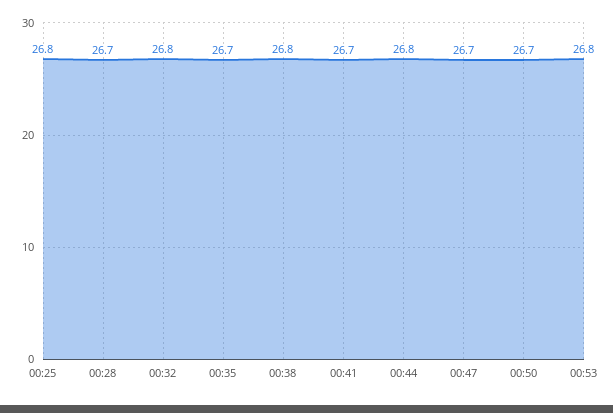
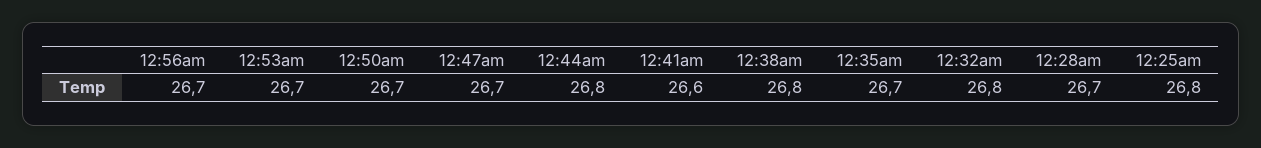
00:41: 26.7 -> 26.6
00:53: 26.8 -> 26.7
12:56am: none -> 26.7

